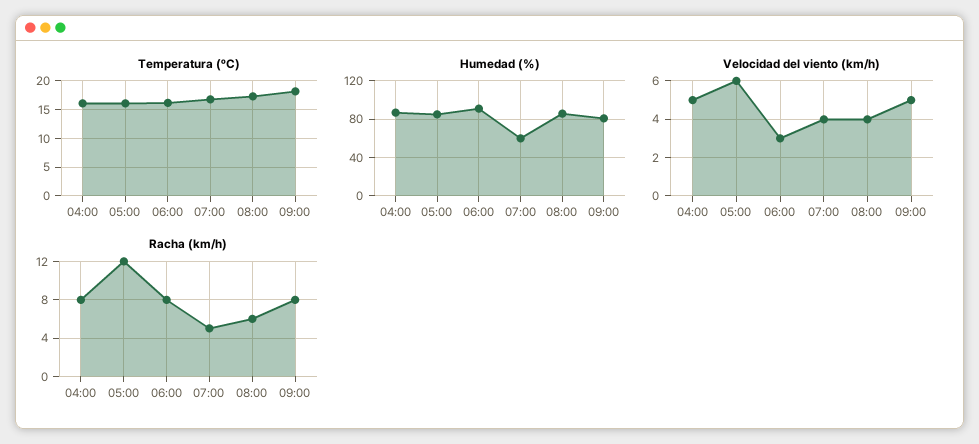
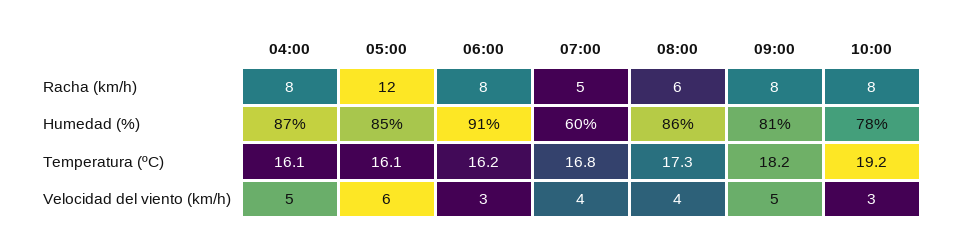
Racha (km/h), 10:00: none -> 8
Humedad (%), 10:00: none -> 78
Temperatura (ºC), 10:00: none -> 19.2
Velocidad del viento (km/h), 10:00: none -> 3

